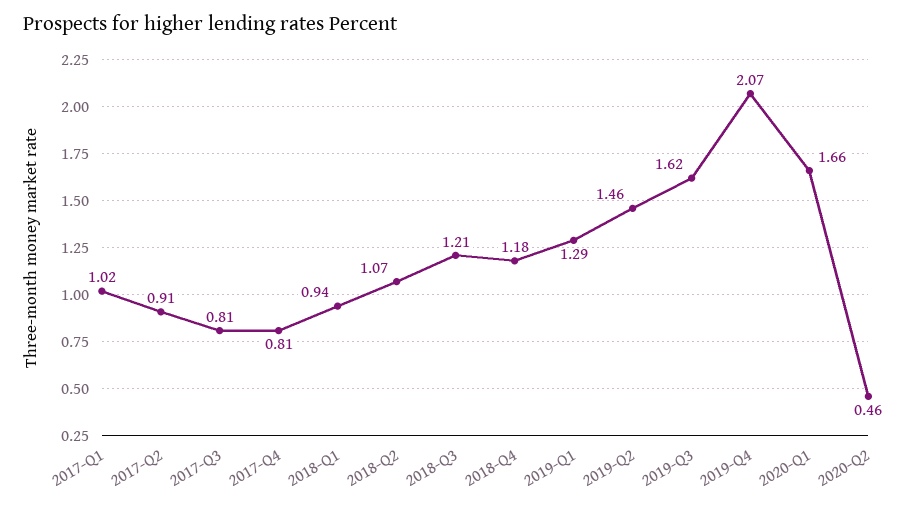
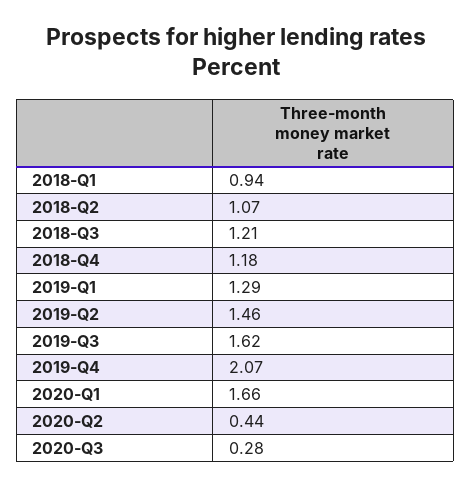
2017-Q1: 1.02 -> none
2017-Q2: 0.91 -> none
2017-Q3: 0.81 -> none
2017-Q4: 0.81 -> none
2020-Q2: 0.46 -> 0.44
2020-Q3: none -> 0.28

